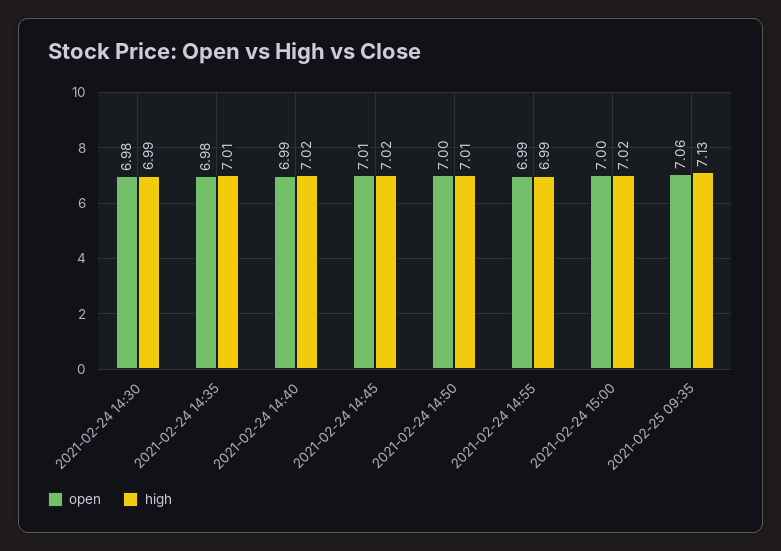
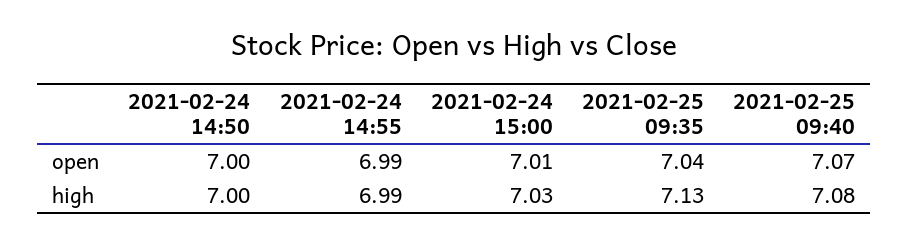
open, 2021-02-24 14:30: 6.98 -> none
high, 2021-02-24 14:30: 6.99 -> none
open, 2021-02-24 14:35: 6.98 -> none
high, 2021-02-24 14:35: 7.01 -> none
open, 2021-02-24 14:40: 6.99 -> none
high, 2021-02-24 14:40: 7.02 -> none
open, 2021-02-24 14:45: 7.01 -> none
high, 2021-02-24 14:45: 7.02 -> none
high, 2021-02-24 14:50: 7.01 -> 7
open, 2021-02-24 15:00: 7 -> 7.01
high, 2021-02-24 15:00: 7.02 -> 7.03
open, 2021-02-25 09:35: 7.06 -> 7.04
open, 2021-02-25 09:40: none -> 7.07
high, 2021-02-25 09:40: none -> 7.08

